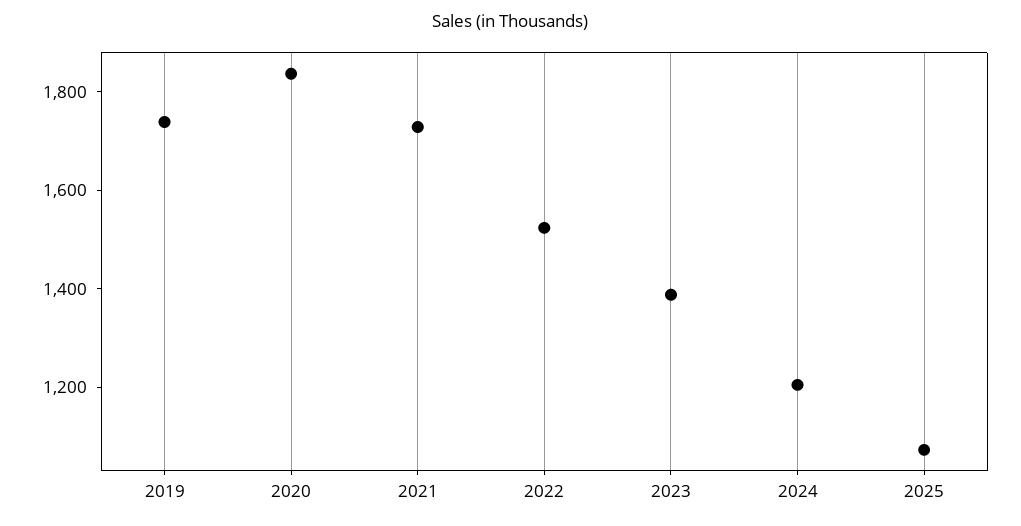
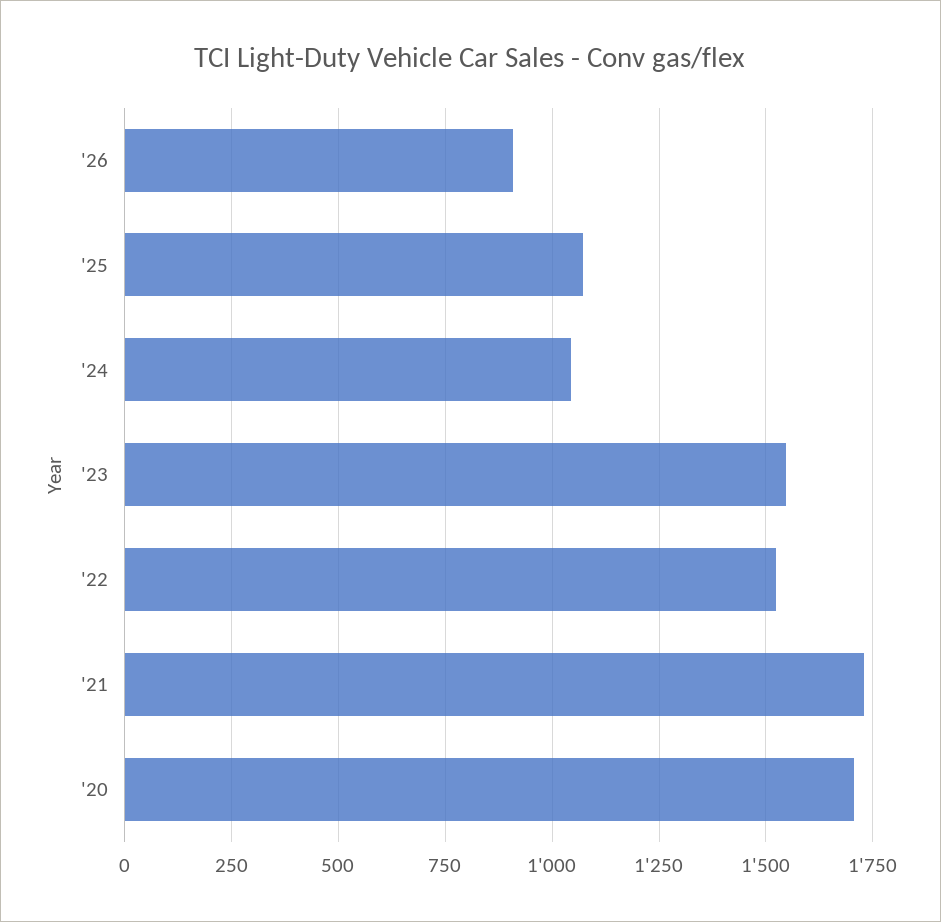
2019: 1750 -> none
2020: 1850 -> 1700
2023: 1400 -> 1550
2024: 1200 -> 1050
'26: none -> 900

